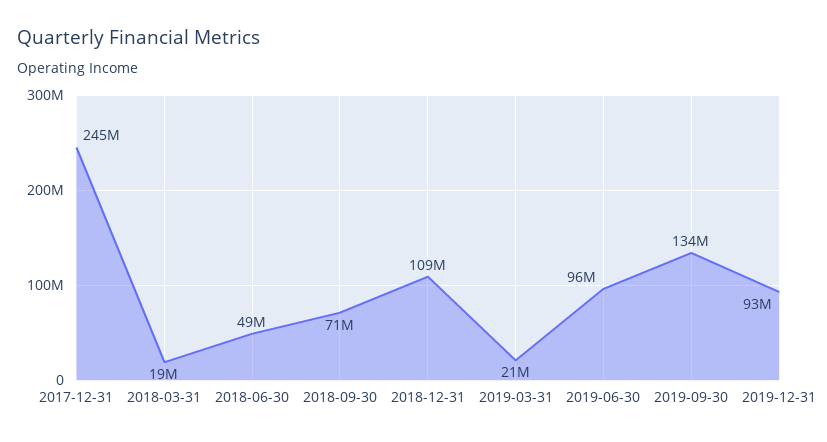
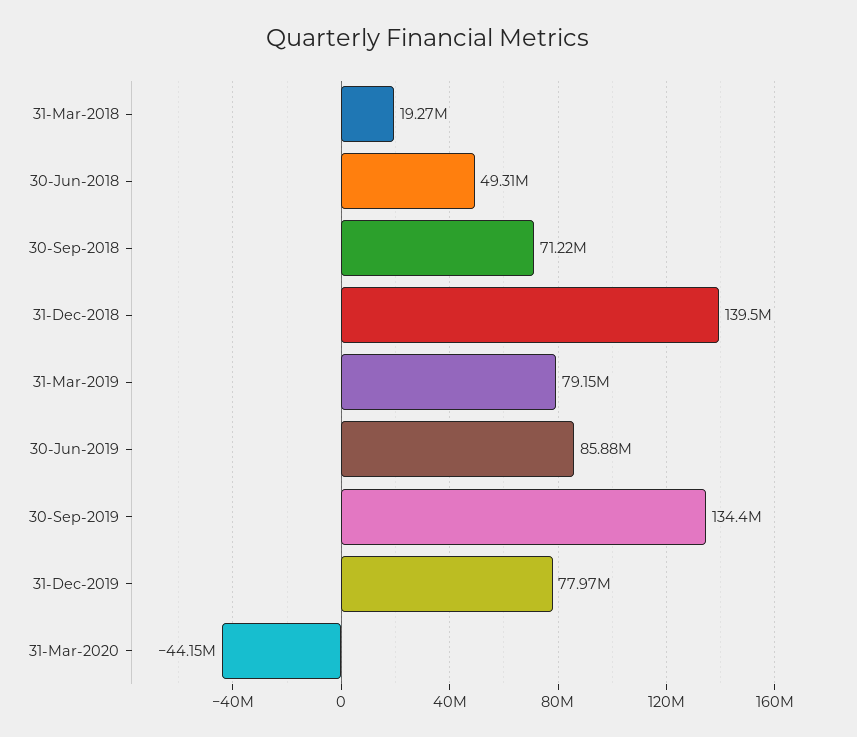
2017-12-31: 245000000 -> none
2018-12-31: 109000000 -> 139500000
2019-03-31: 21000000 -> 79150000
2019-06-30: 96000000 -> 85880000
2019-12-31: 93000000 -> 77970000
31-Mar-2020: none -> -44150000

